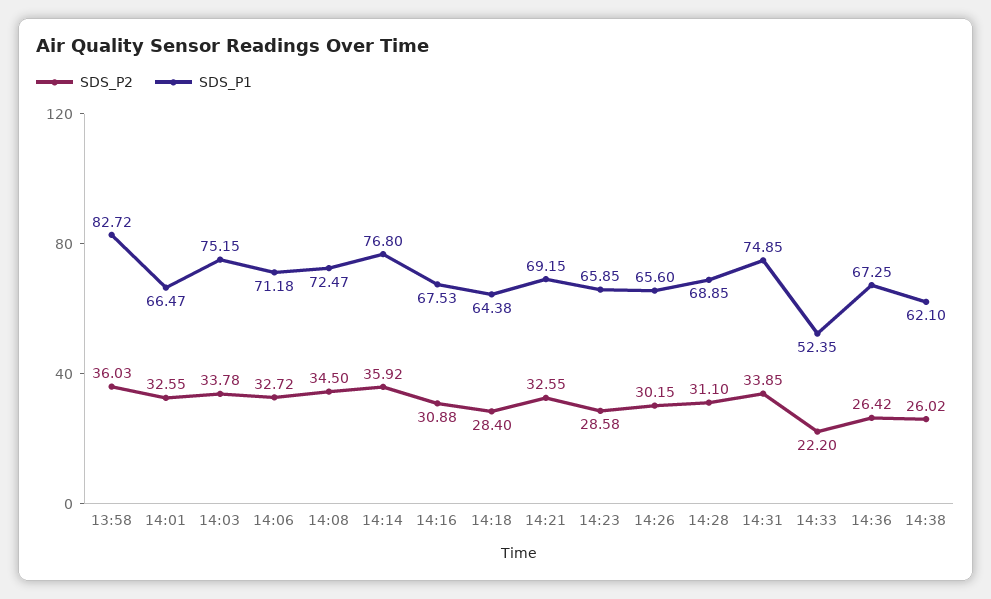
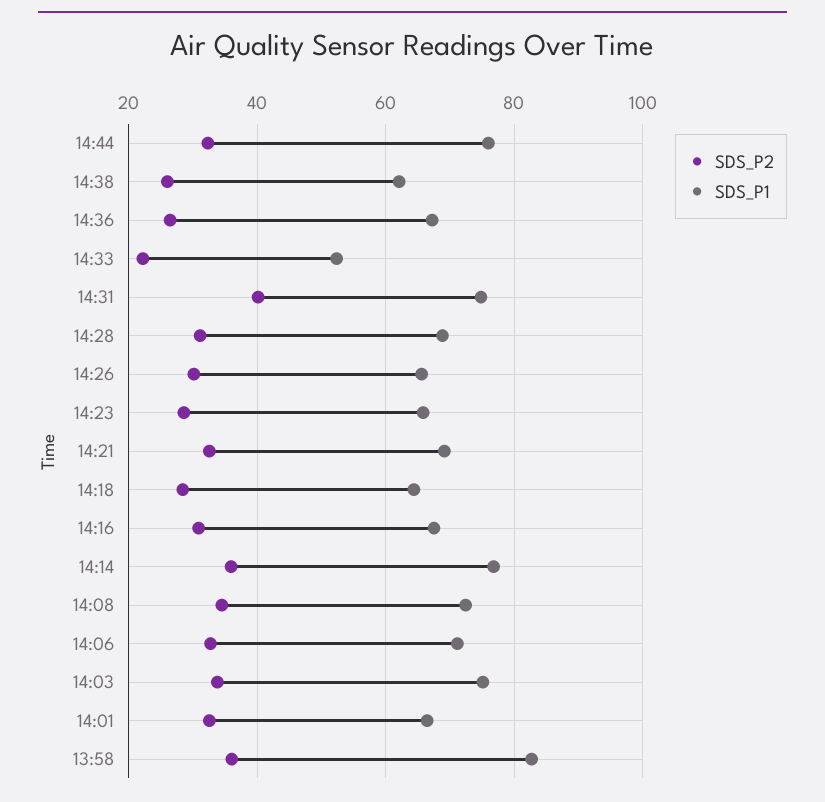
SDS_P2, 14:31: 33.85 -> 40
SDS_P2, 14:44: none -> 32
SDS_P1, 14:44: none -> 76

